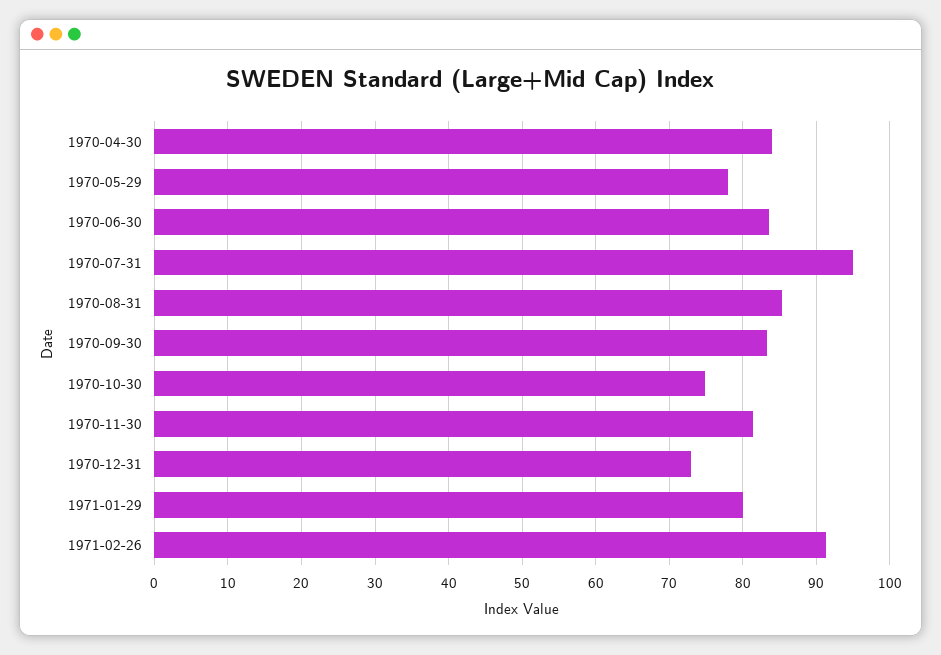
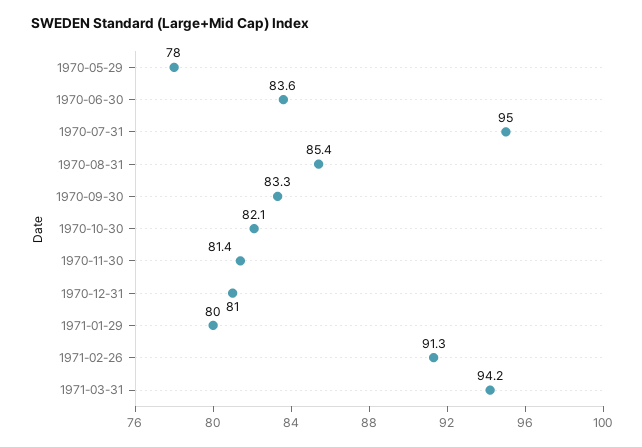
1970-04-30: 84 -> none
1970-10-30: 75 -> 82.1
1970-12-31: 73 -> 81
1971-03-31: none -> 94.2

